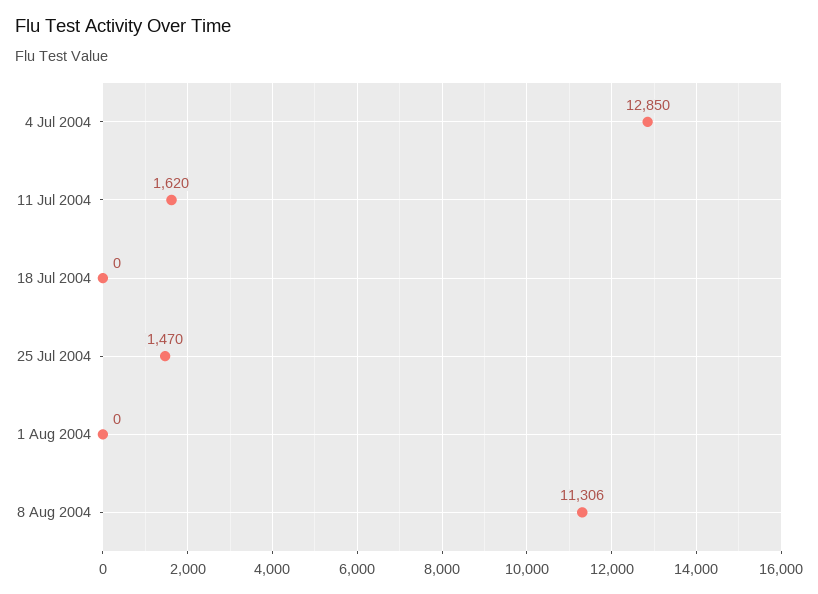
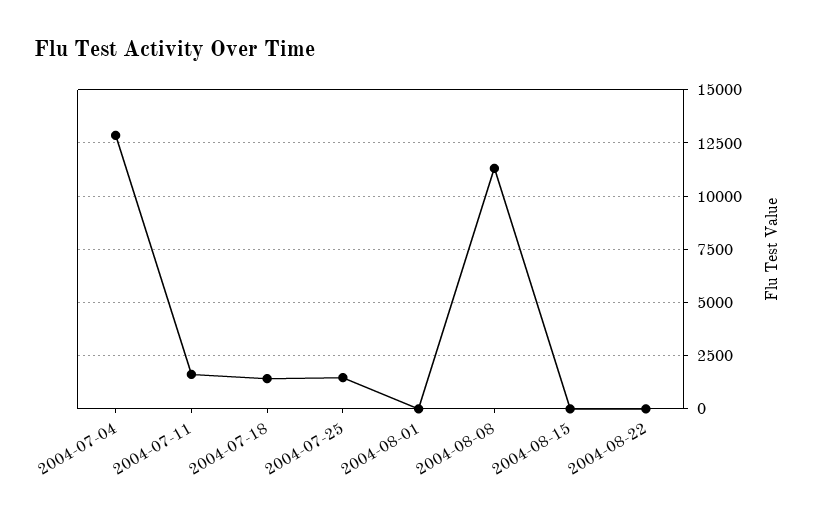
18 Jul 2004: 0 -> 1500
2004-08-15: none -> 0
2004-08-22: none -> 0

